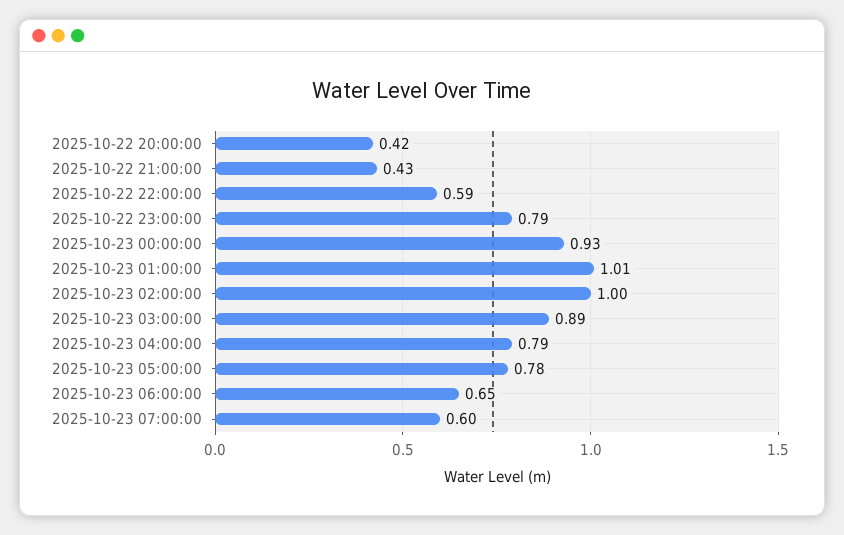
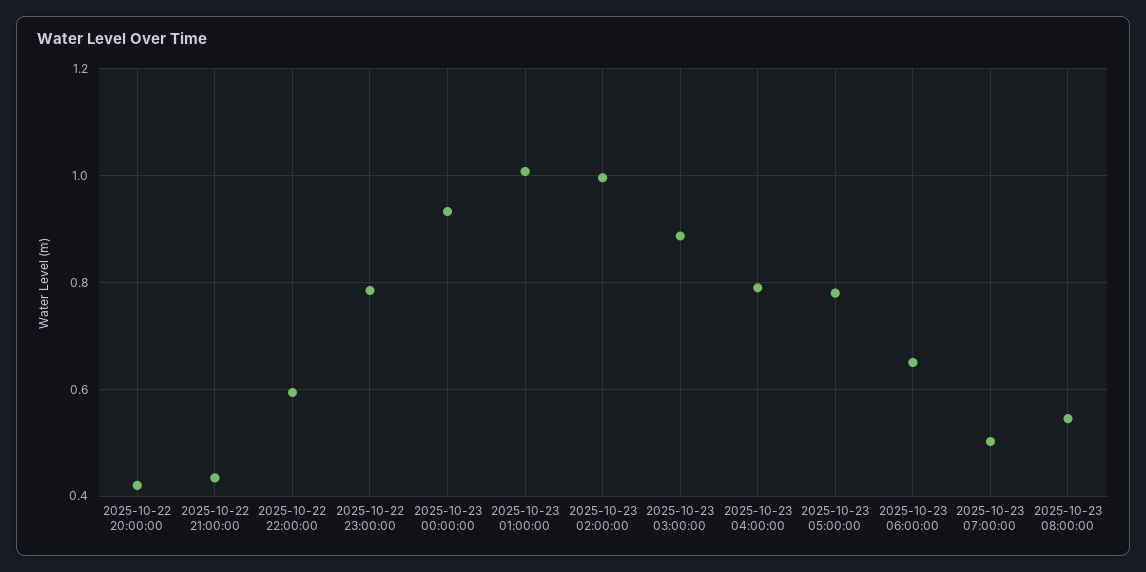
2025-10-23 07:00:00: 0.6 -> 0.5
2025-10-23 08:00:00: none -> 0.54

